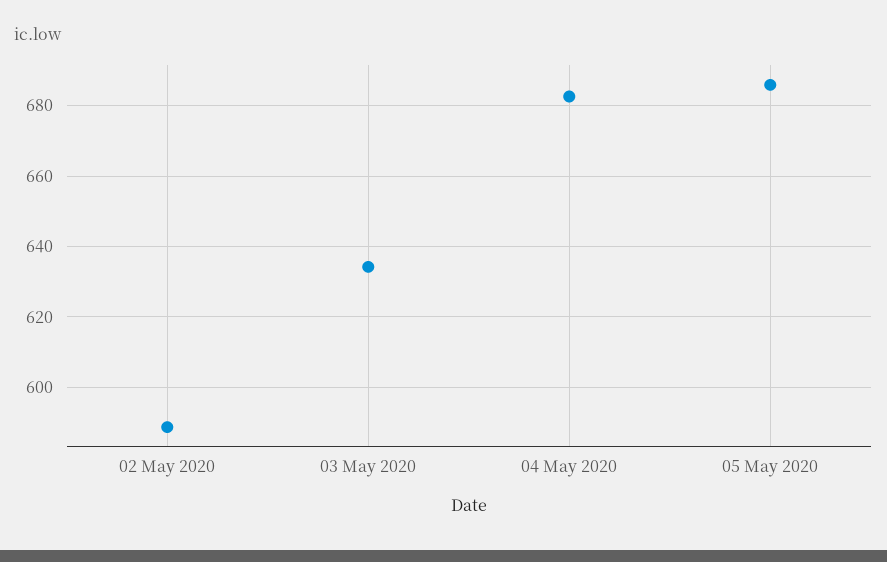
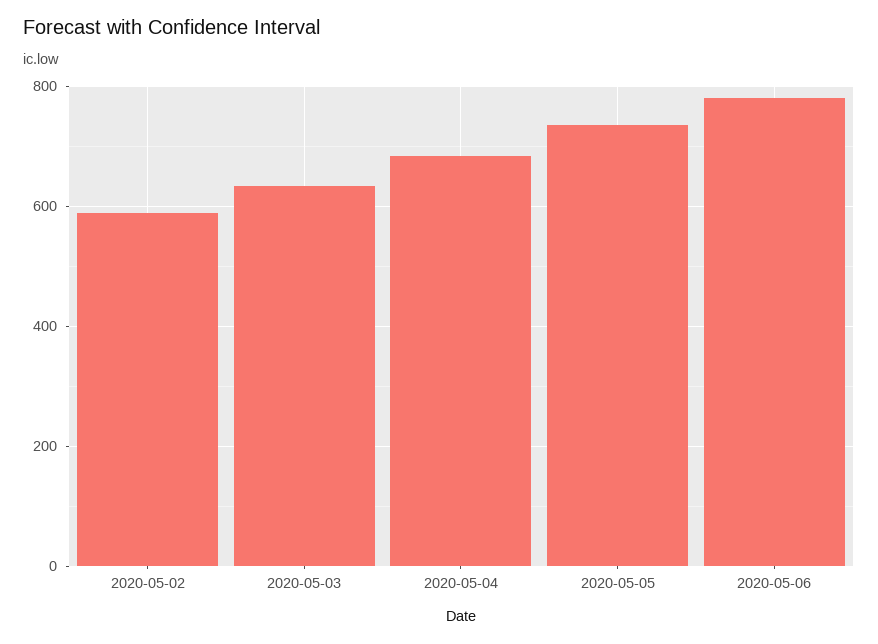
05 May 2020: 686 -> 740
2020-05-06: none -> 780

